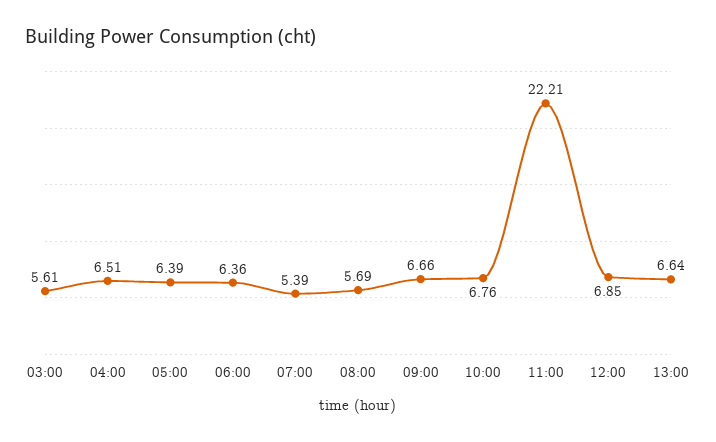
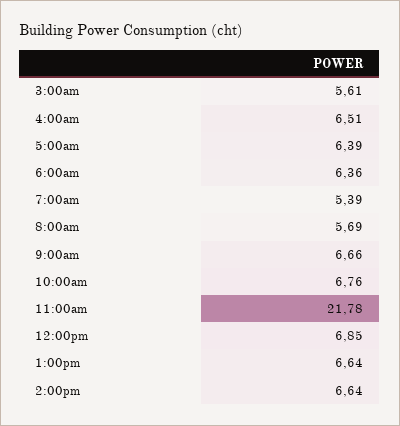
11:00: 22.21 -> 21.78
2:00pm: none -> 6.64

